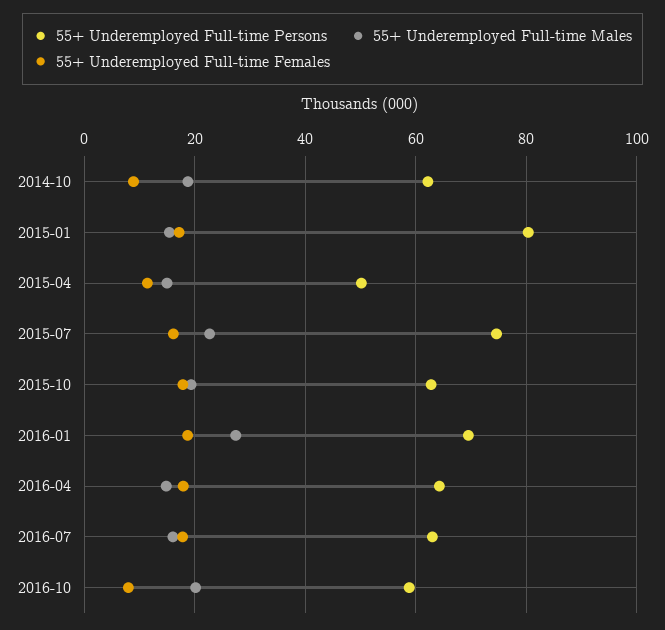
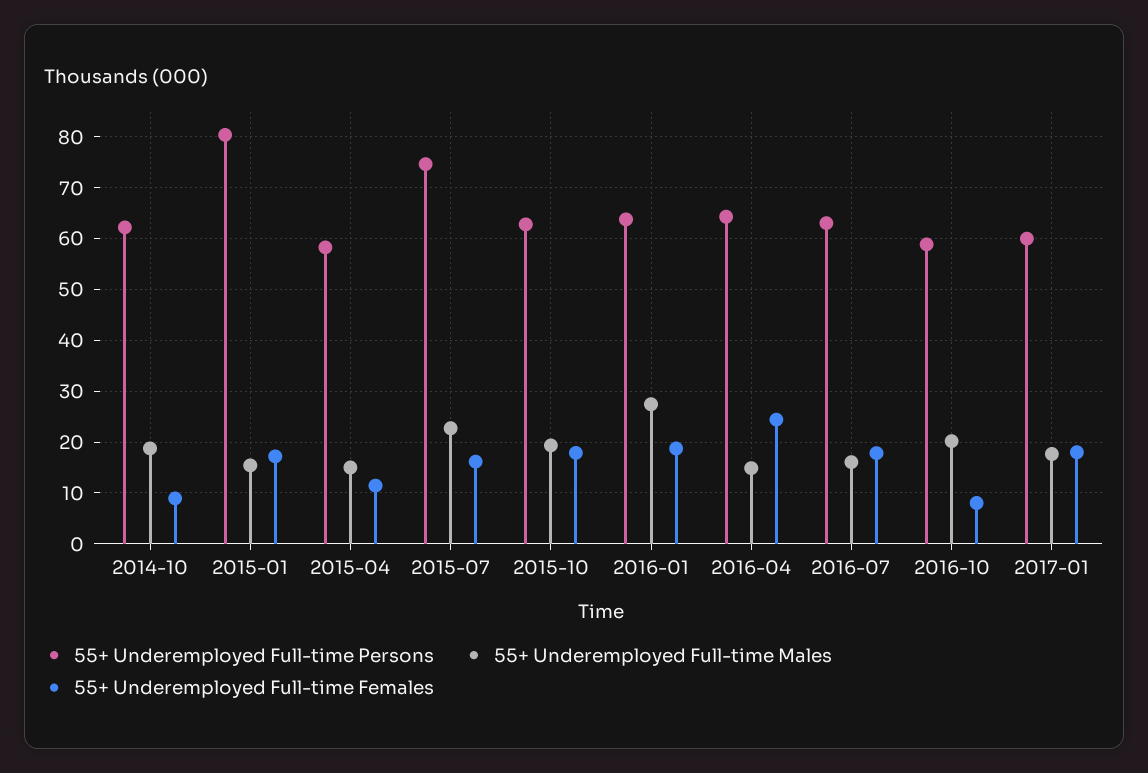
55+ Underemployed Full-time Persons, 2015-04: 50 -> 58
55+ Underemployed Full-time Persons, 2016-01: 70 -> 64
55+ Underemployed Full-time Females, 2016-04: 18 -> 24
55+ Underemployed Full-time Persons, 2017-01: none -> 60
55+ Underemployed Full-time Males, 2017-01: none -> 18
55+ Underemployed Full-time Females, 2017-01: none -> 18

